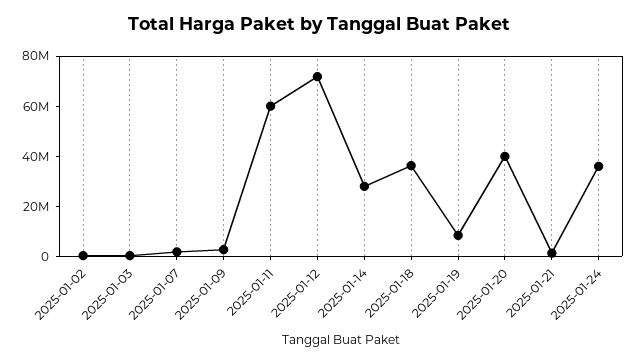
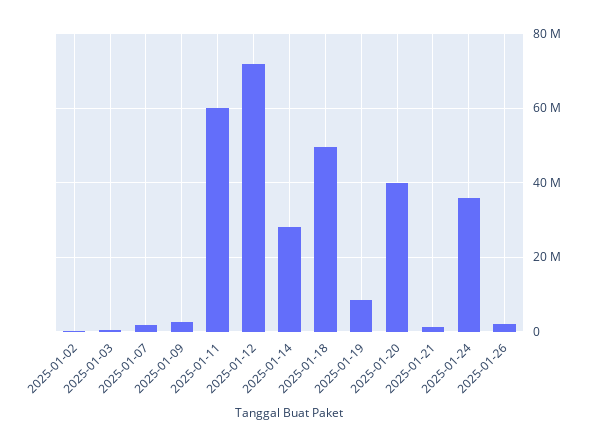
2025-01-18: 35000000 -> 50000000
2025-01-26: none -> 2000000

